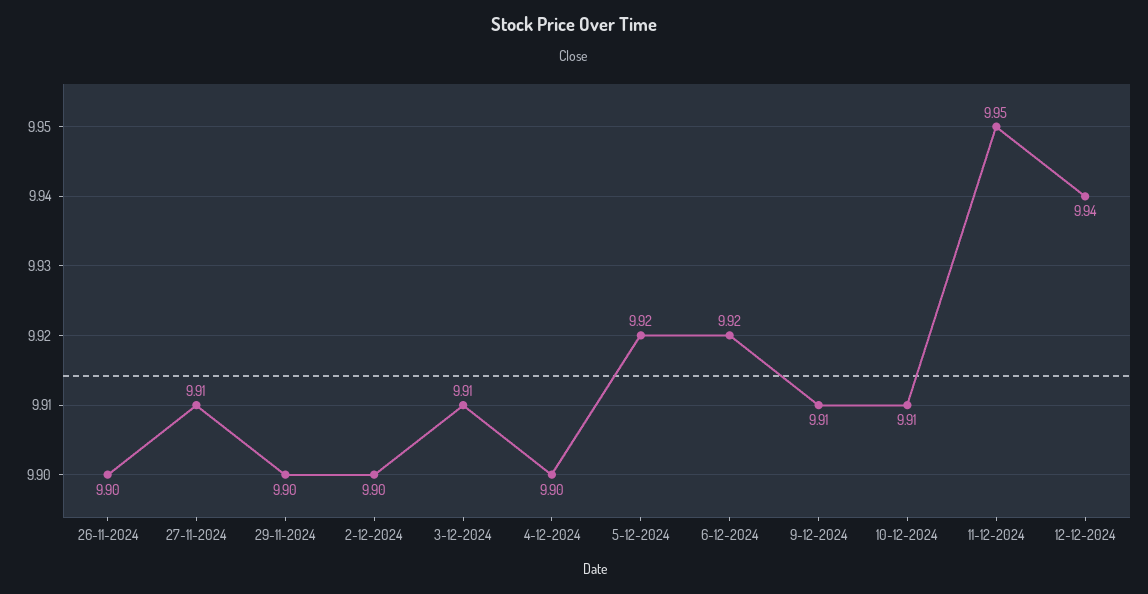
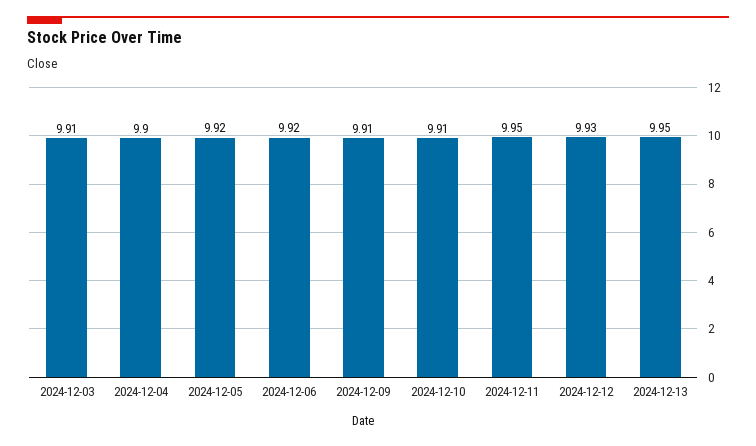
26-11-2024: 9.9 -> none
27-11-2024: 9.91 -> none
29-11-2024: 9.9 -> none
2-12-2024: 9.9 -> none
12-12-2024: 9.94 -> 9.93
2024-12-13: none -> 9.95

